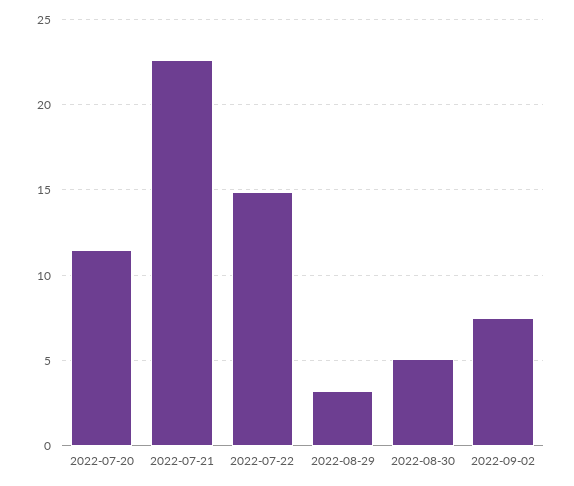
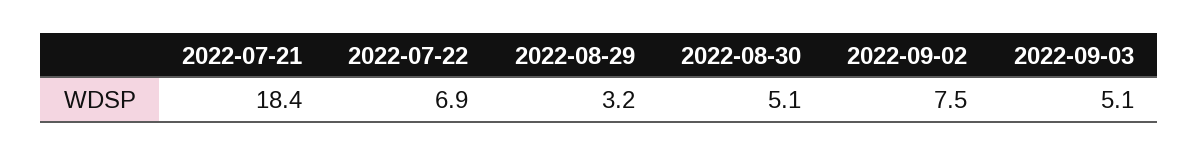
2022-07-20: 11.5 -> none
2022-07-21: 22.5 -> 18.4
2022-07-22: 15 -> 6.9
2022-09-03: none -> 5.1

